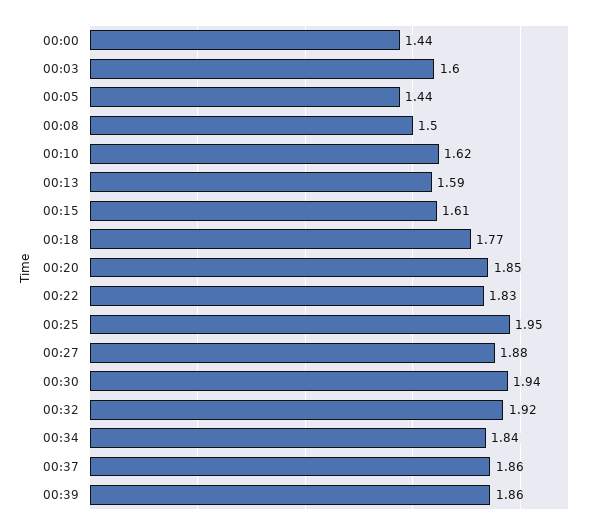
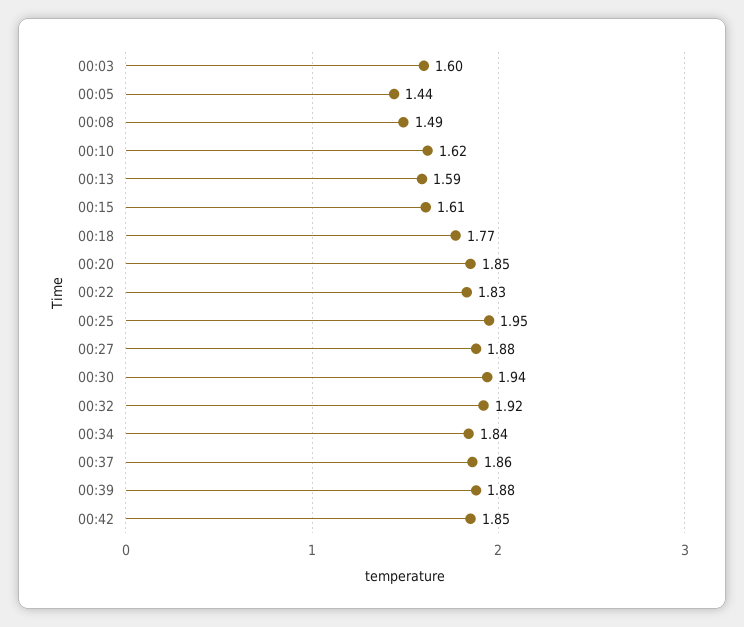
00:00: 1.44 -> none
00:08: 1.5 -> 1.49
00:39: 1.86 -> 1.88
00:42: none -> 1.85

